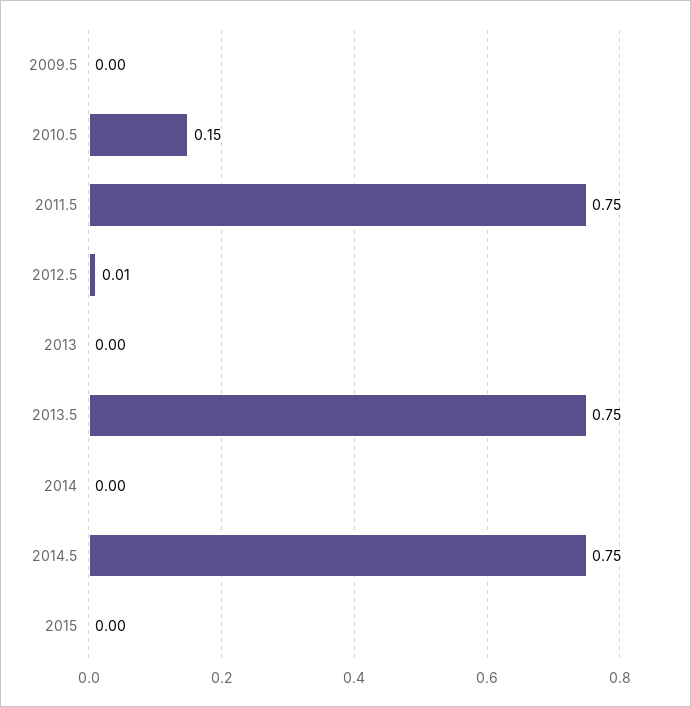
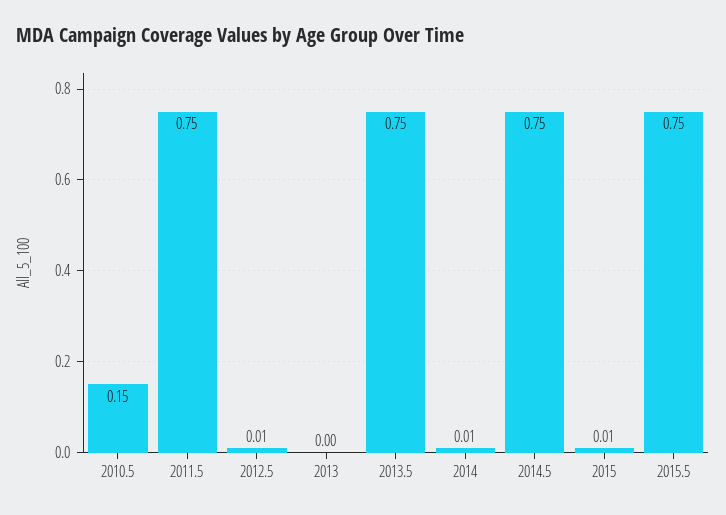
2009.5: 0 -> none
2014: 0 -> 0.01
2015: 0 -> 0.01
2015.5: none -> 0.75

